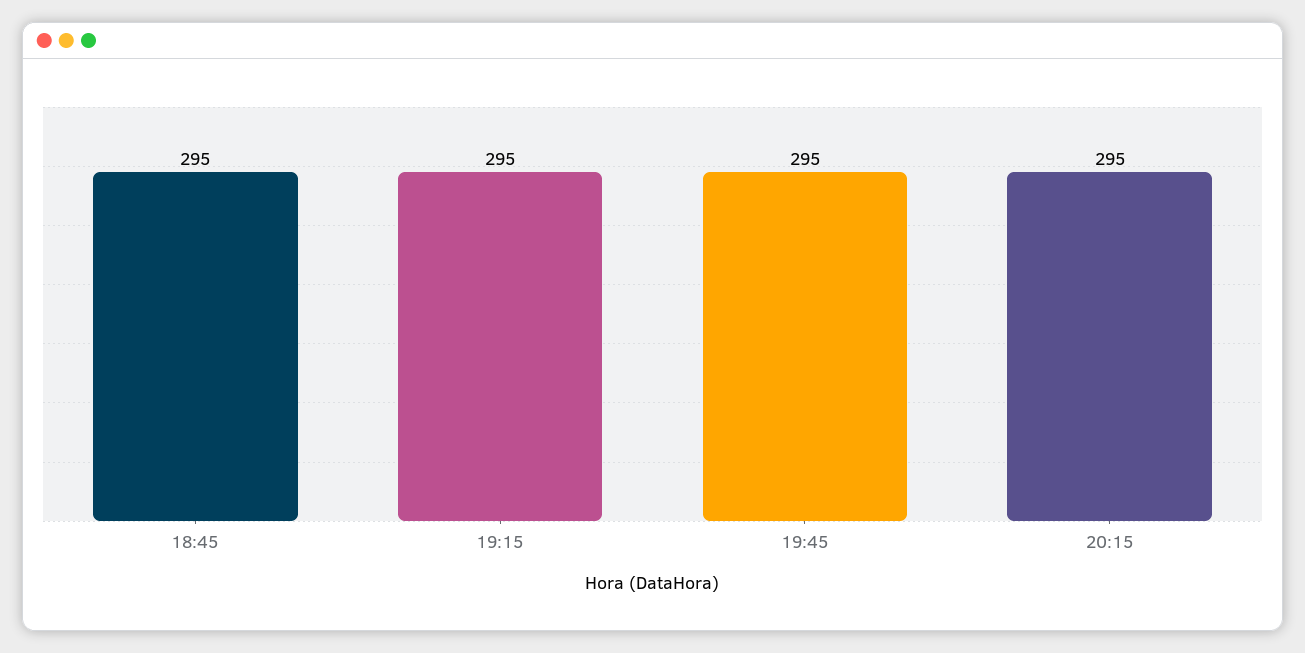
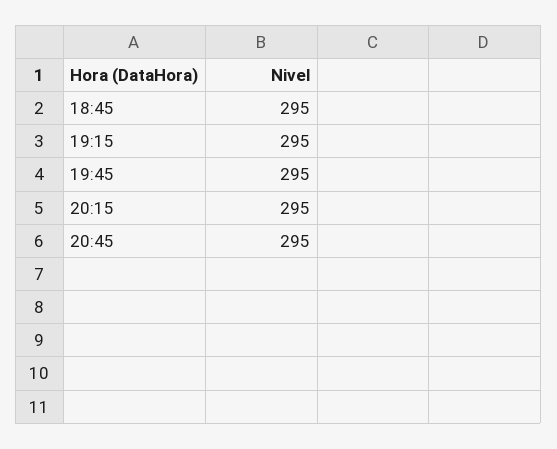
20:45: none -> 295

